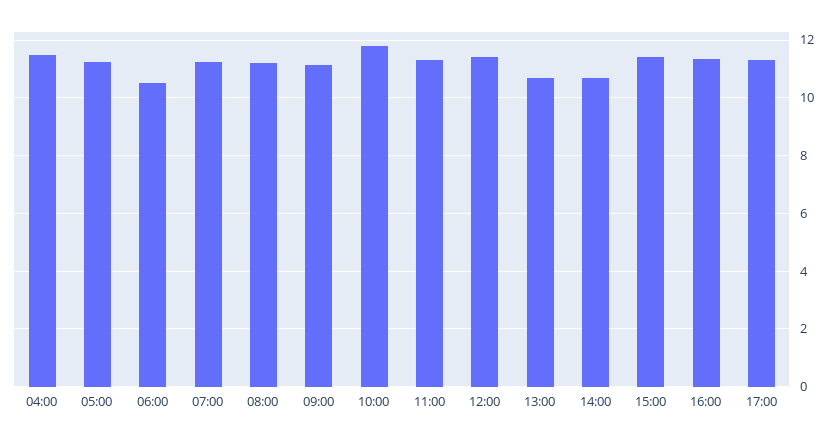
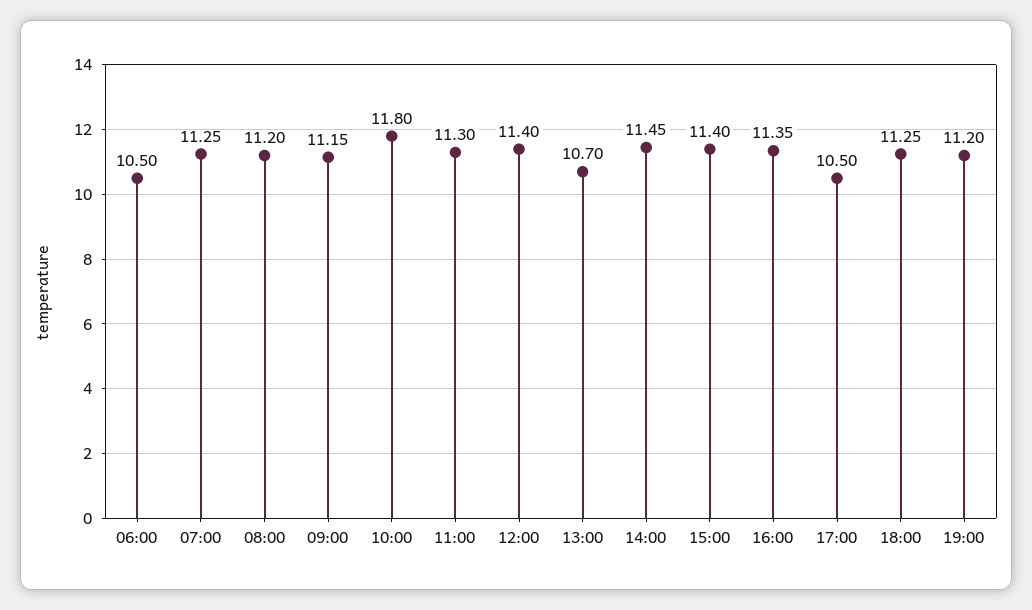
04:00: 11.5 -> none
05:00: 11.25 -> none
14:00: 10.75 -> 11.45
17:00: 11.25 -> 10.5
18:00: none -> 11.25
19:00: none -> 11.2

